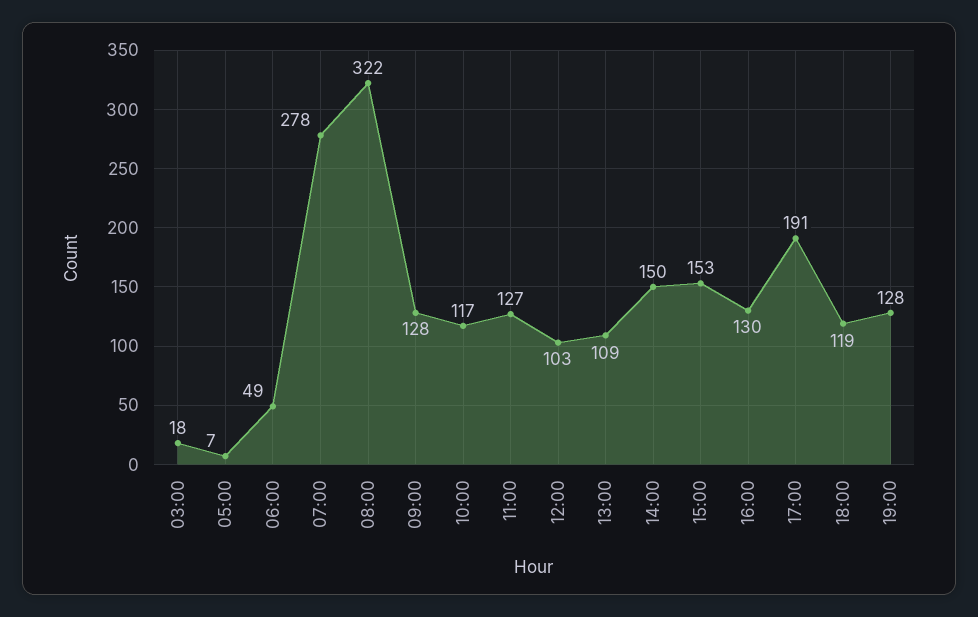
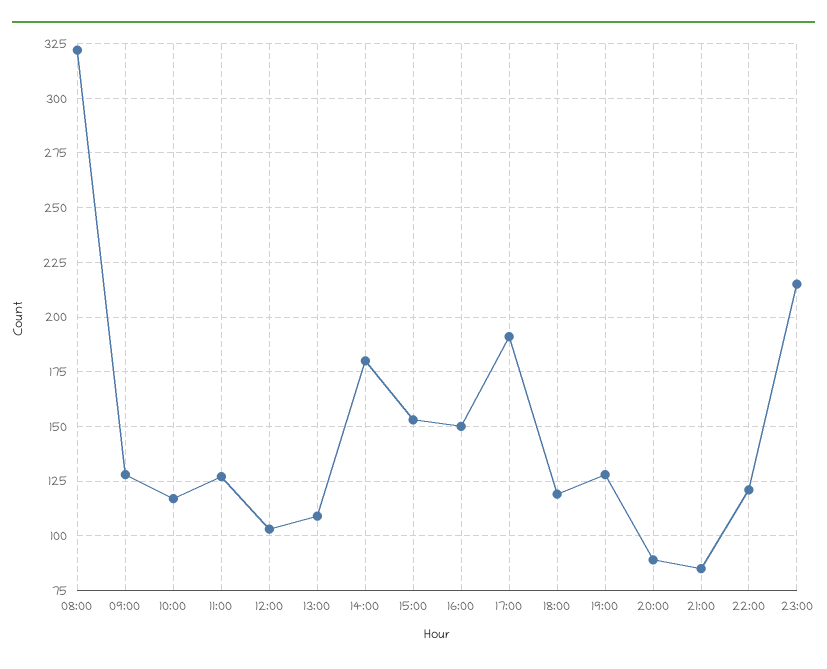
03:00: 18 -> none
05:00: 7 -> none
06:00: 49 -> none
07:00: 278 -> none
14:00: 150 -> 180
16:00: 130 -> 150
20:00: none -> 90
21:00: none -> 85
22:00: none -> 120
23:00: none -> 215

